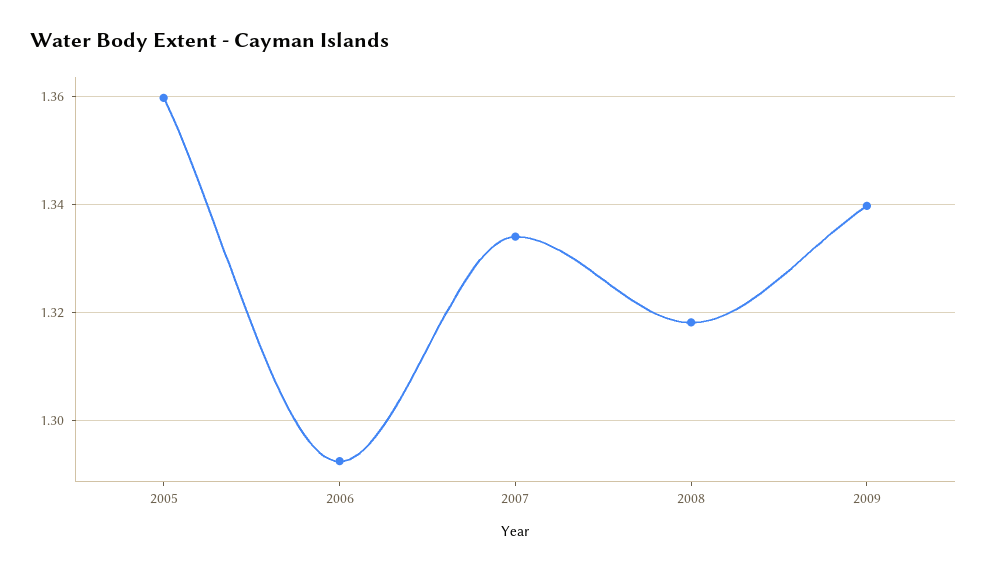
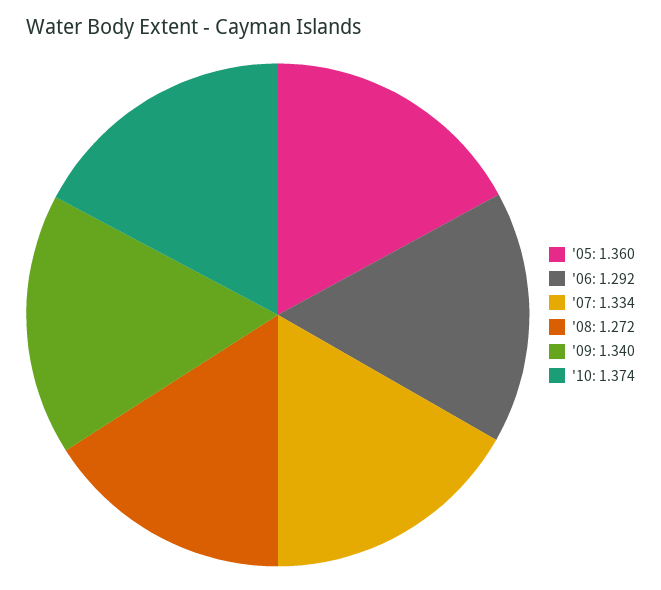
2008: 1.318 -> 1.272
'10: none -> 1.374

